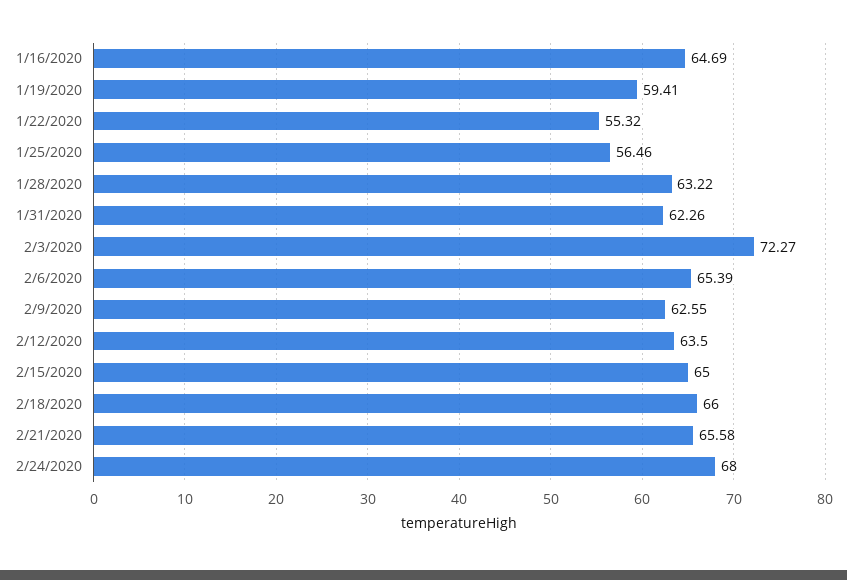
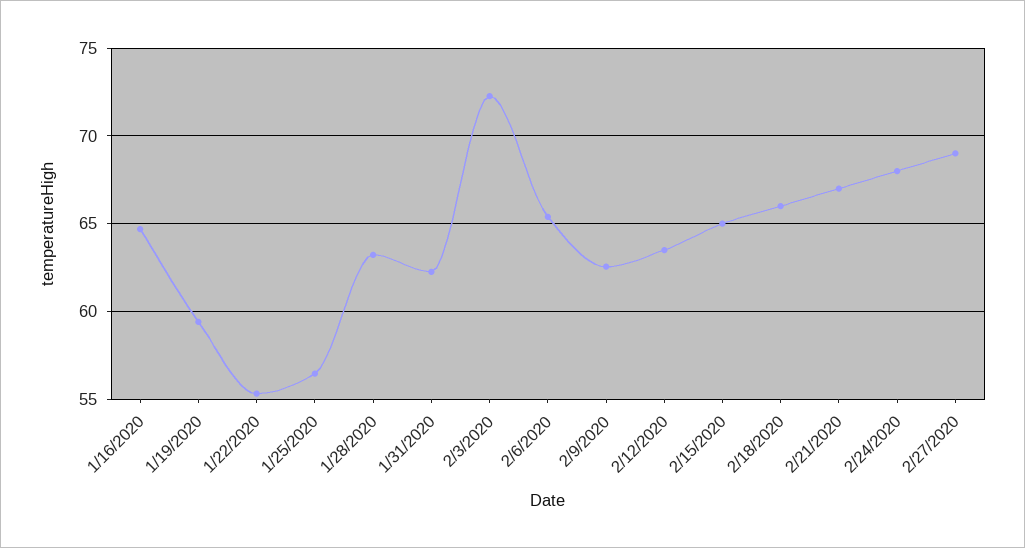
2/21/2020: 65.58 -> 67
2/27/2020: none -> 69

